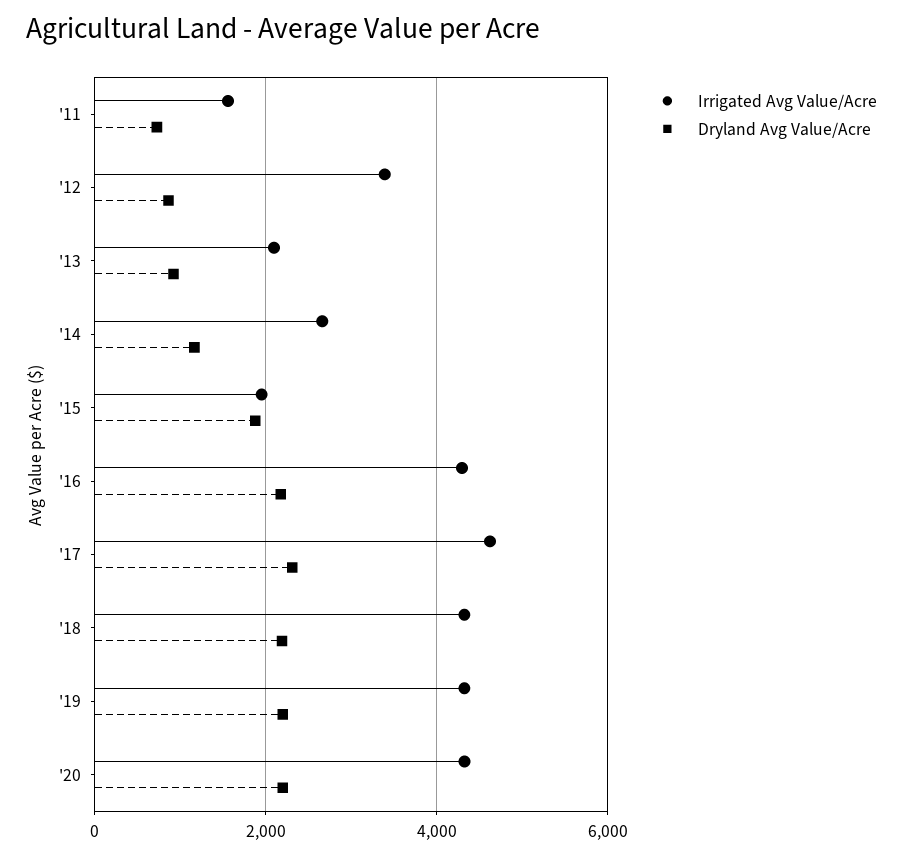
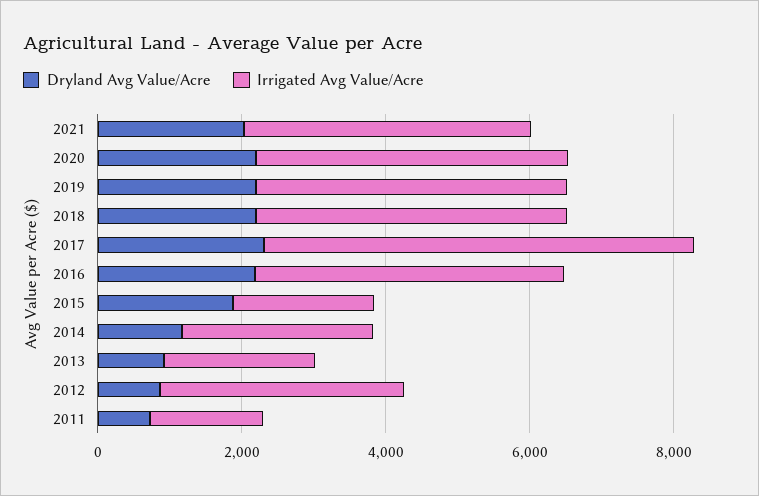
Irrigated Avg Value/Acre, '17: 4600 -> 6000
Dryland Avg Value/Acre, 2021: none -> 2000
Irrigated Avg Value/Acre, 2021: none -> 4000

